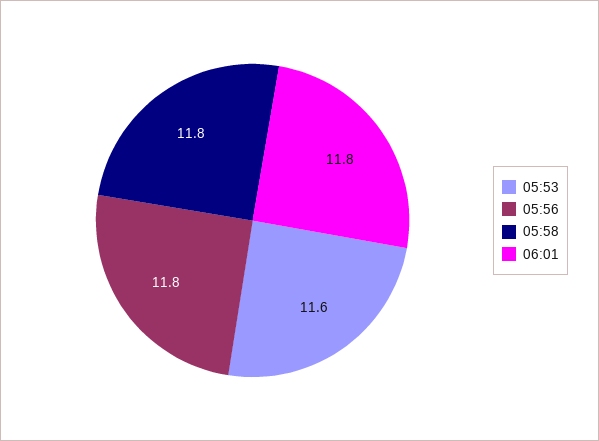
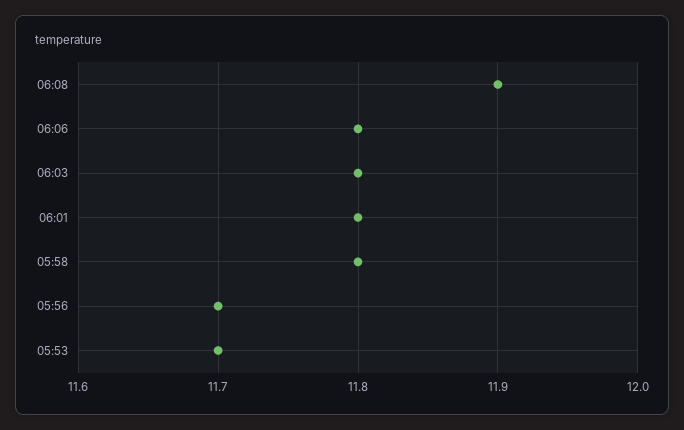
05:53: 11.6 -> 11.7
05:56: 11.8 -> 11.7
06:08: none -> 11.9
06:06: none -> 11.8
06:03: none -> 11.8

